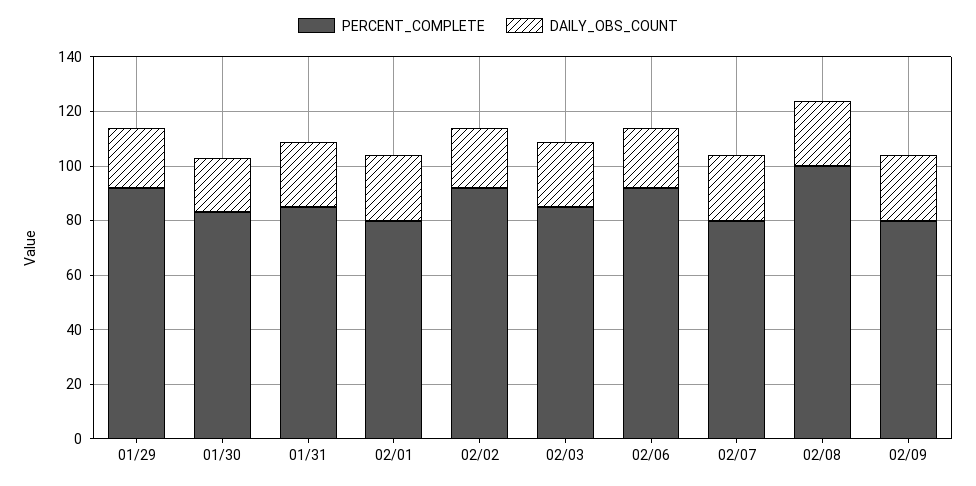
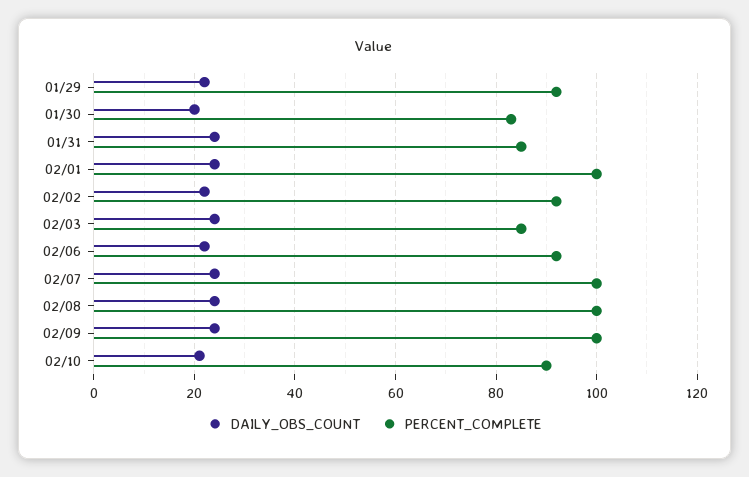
PERCENT_COMPLETE, 02/01: 80 -> 100
PERCENT_COMPLETE, 02/07: 80 -> 100
PERCENT_COMPLETE, 02/09: 80 -> 100
DAILY_OBS_COUNT, 02/10: none -> 20
PERCENT_COMPLETE, 02/10: none -> 90

